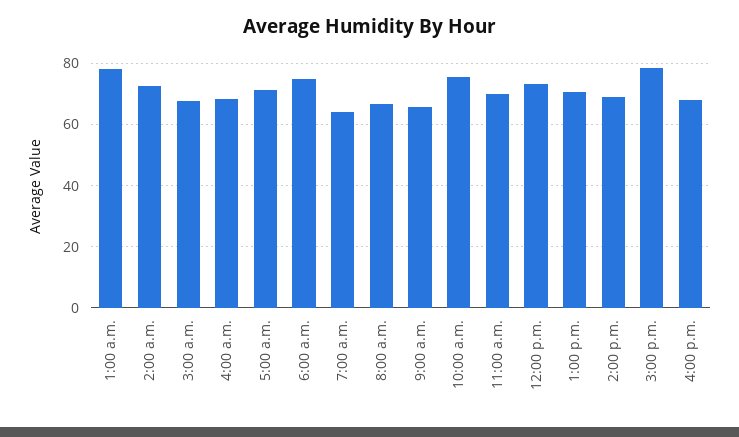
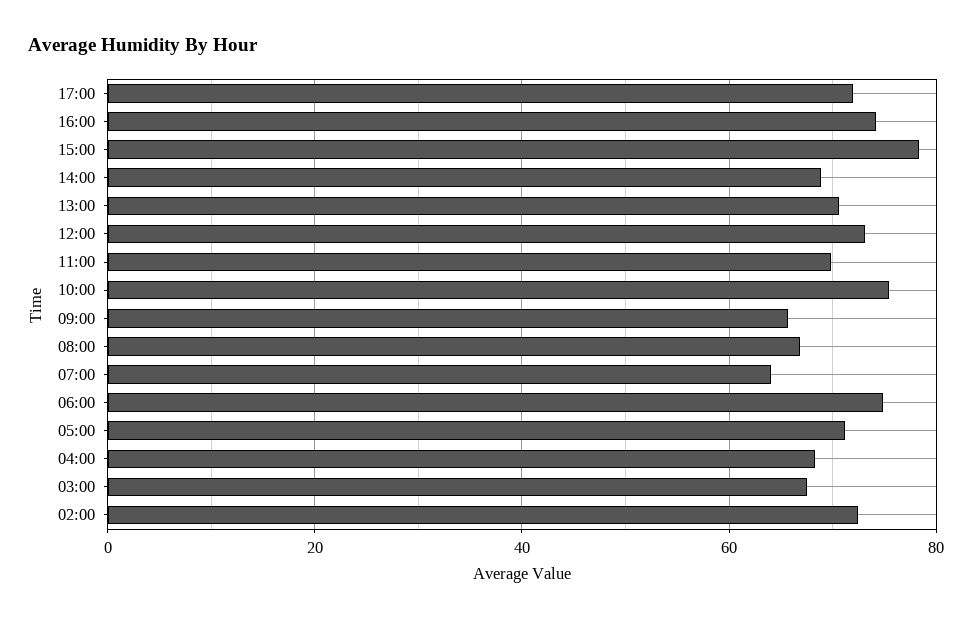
1:00 a.m.: 78 -> none
4:00 p.m.: 68 -> 74
17:00: none -> 72

